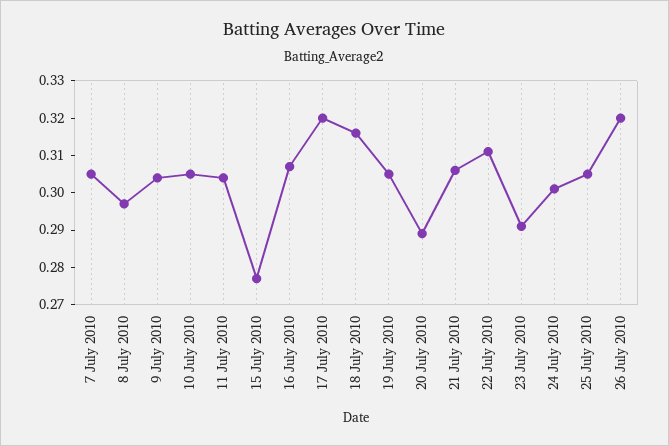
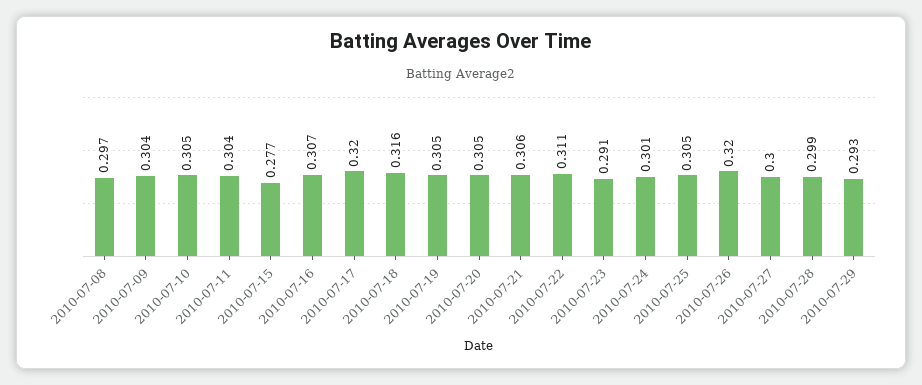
7 July 2010: 0.305 -> none
20 July 2010: 0.29 -> 0.305
2010-07-27: none -> 0.3
2010-07-28: none -> 0.299
2010-07-29: none -> 0.293

